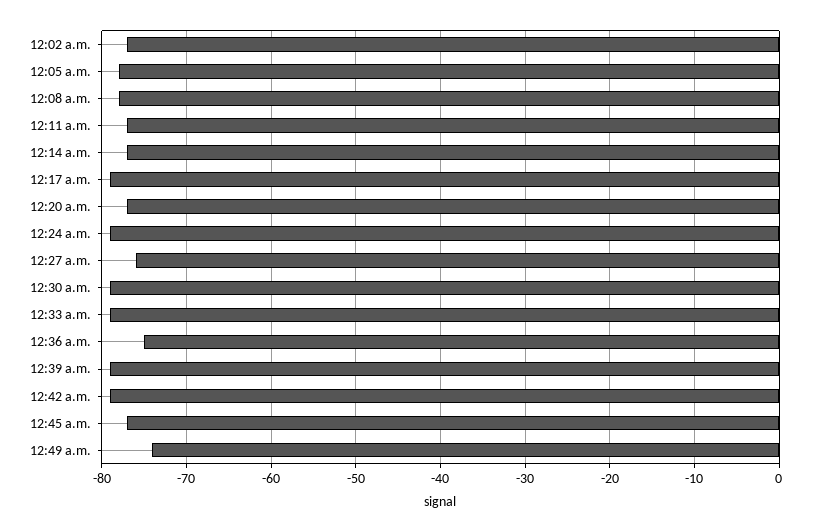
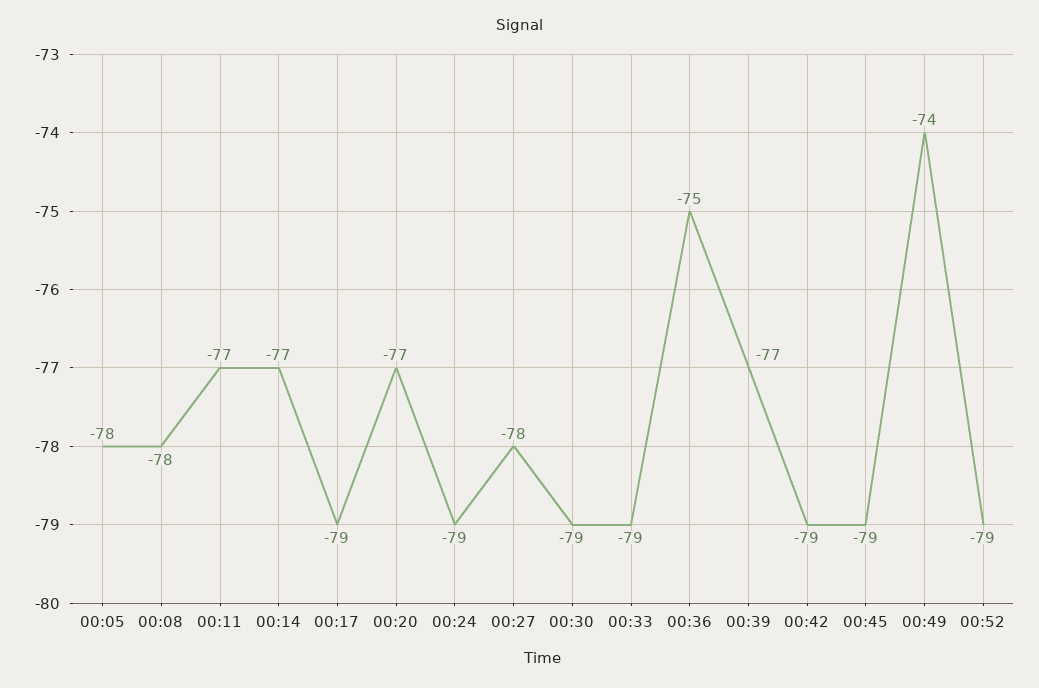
12:02 a.m.: -77 -> none
12:27 a.m.: -76 -> -78
12:39 a.m.: -79 -> -77
12:45 a.m.: -77 -> -79
00:52: none -> -79

